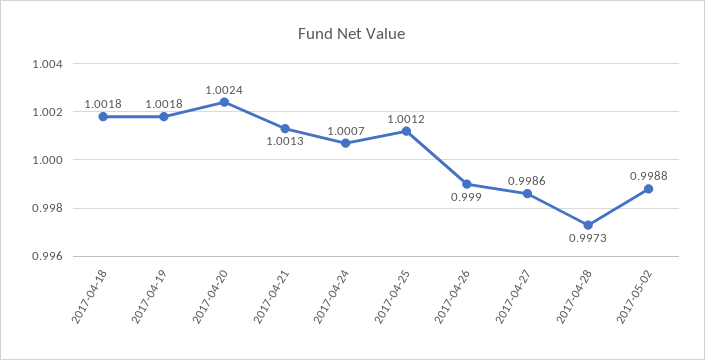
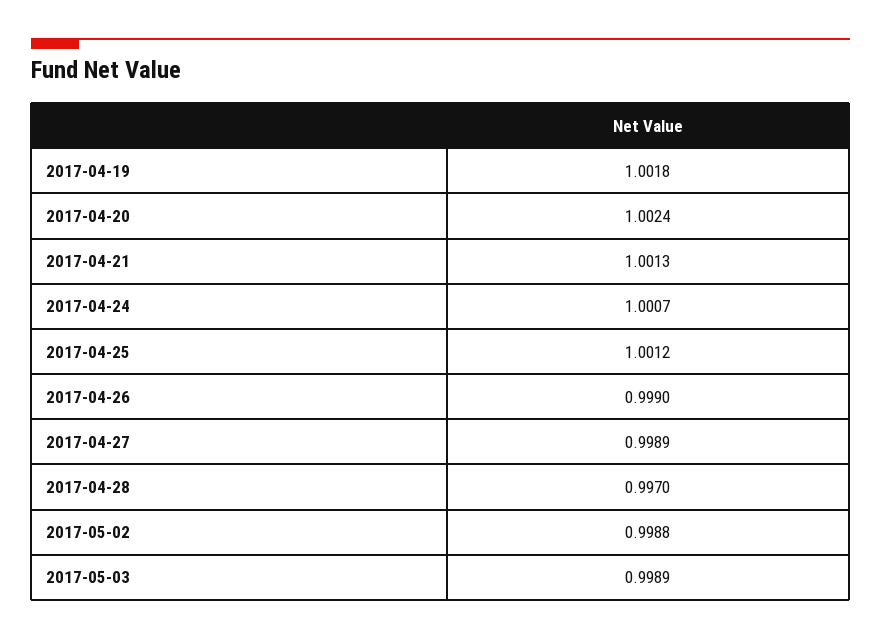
2017-04-18: 1.0018 -> none
2017-04-27: 0.9986 -> 0.9989
2017-04-28: 0.9973 -> 0.997
2017-05-03: none -> 0.9989

